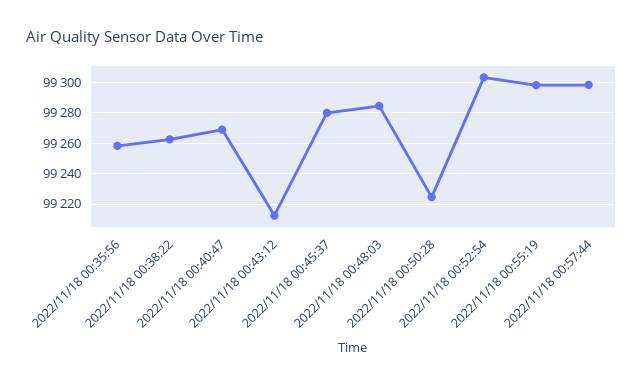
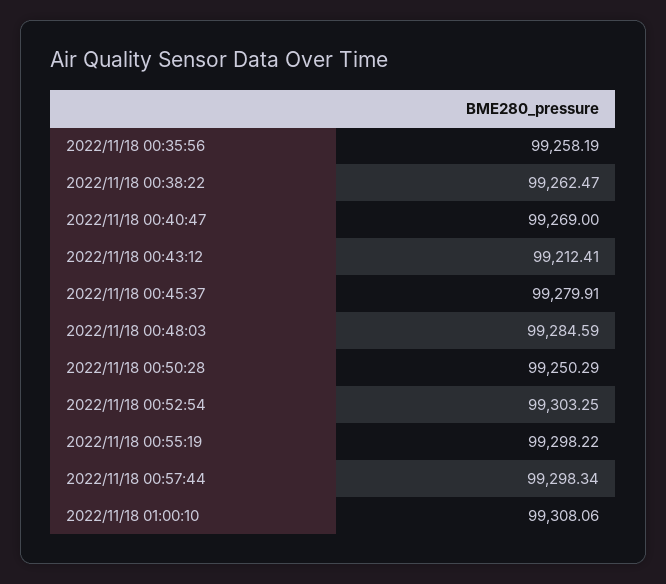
2022/11/18 00:50:28: 99225 -> 99250.29
2022/11/18 01:00:10: none -> 99308.06

